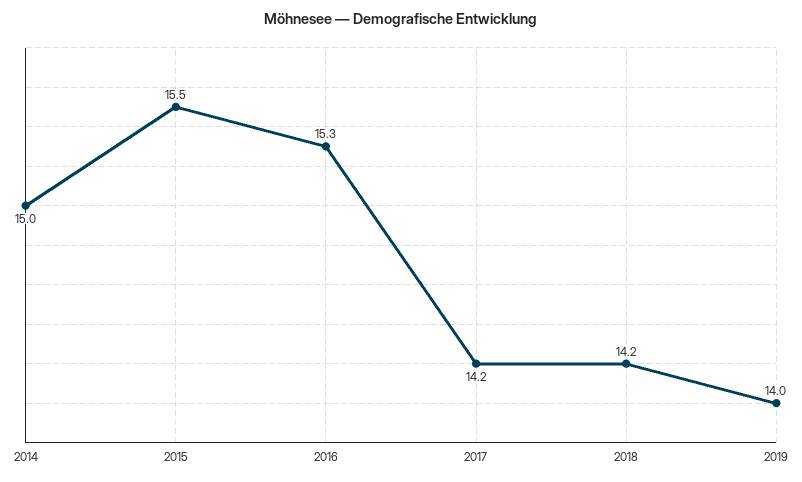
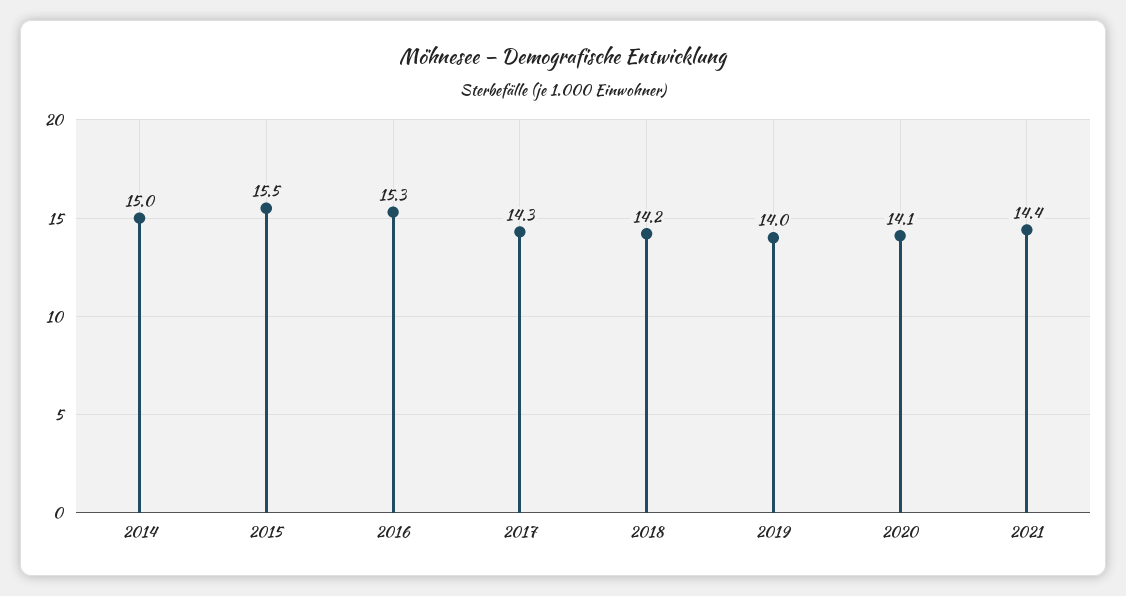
2017: 14.2 -> 14.3
2020: none -> 14.1
2021: none -> 14.4

